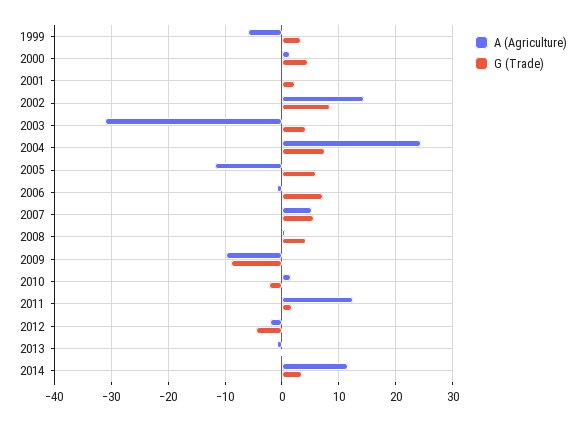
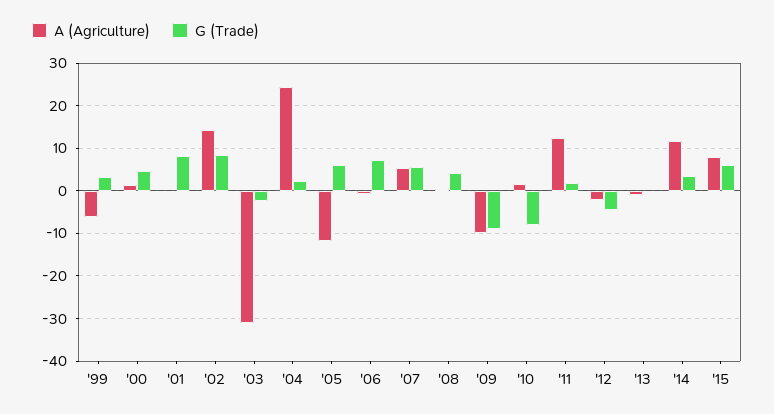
G (Trade), 2001: 2 -> 8
G (Trade), 2003: 4 -> -2
G (Trade), 2004: 8 -> 2
G (Trade), 2010: -2 -> -8
A (Agriculture), '15: none -> 8
G (Trade), '15: none -> 6

